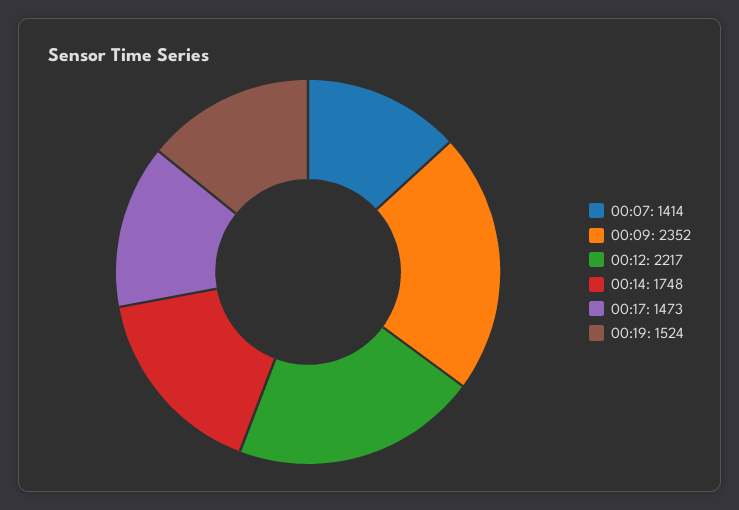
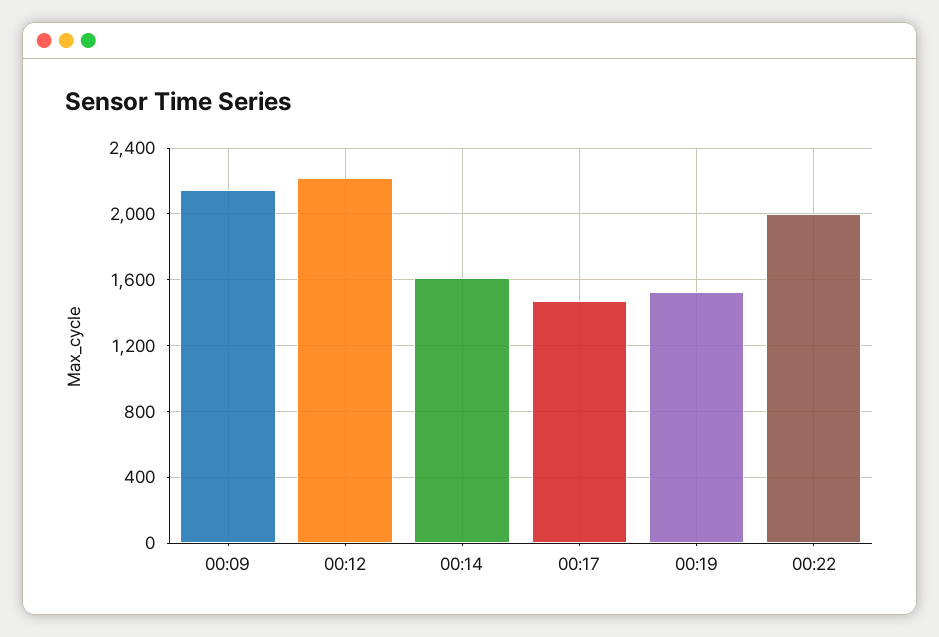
00:07: 1414 -> none
00:09: 2352 -> 2150
00:14: 1748 -> 1600
00:22: none -> 2000

